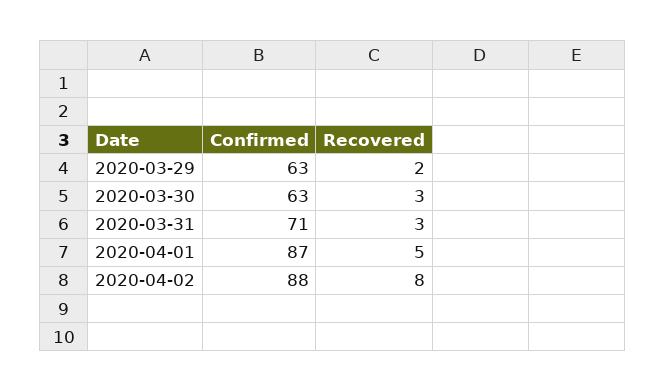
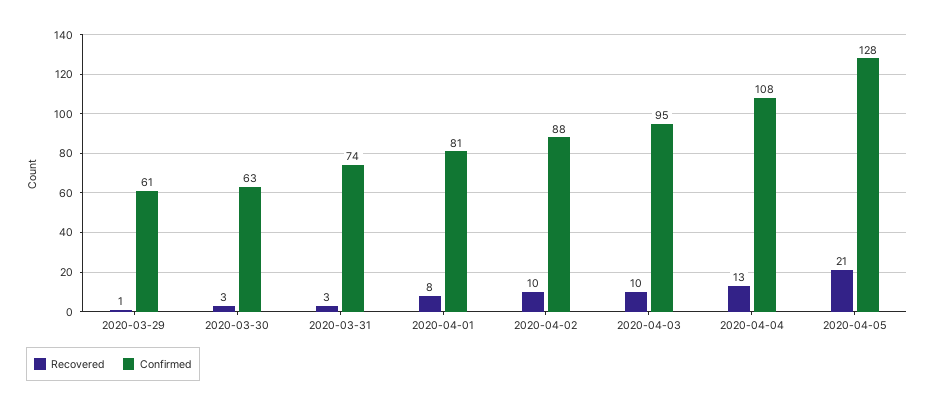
Confirmed, 2020-03-29: 63 -> 61
Recovered, 2020-03-29: 2 -> 1
Confirmed, 2020-03-31: 71 -> 74
Confirmed, 2020-04-01: 87 -> 81
Recovered, 2020-04-01: 5 -> 8
Recovered, 2020-04-02: 8 -> 10
Recovered, 2020-04-03: none -> 10
Confirmed, 2020-04-03: none -> 95
Recovered, 2020-04-04: none -> 13
Confirmed, 2020-04-04: none -> 108
Recovered, 2020-04-05: none -> 21
Confirmed, 2020-04-05: none -> 128

